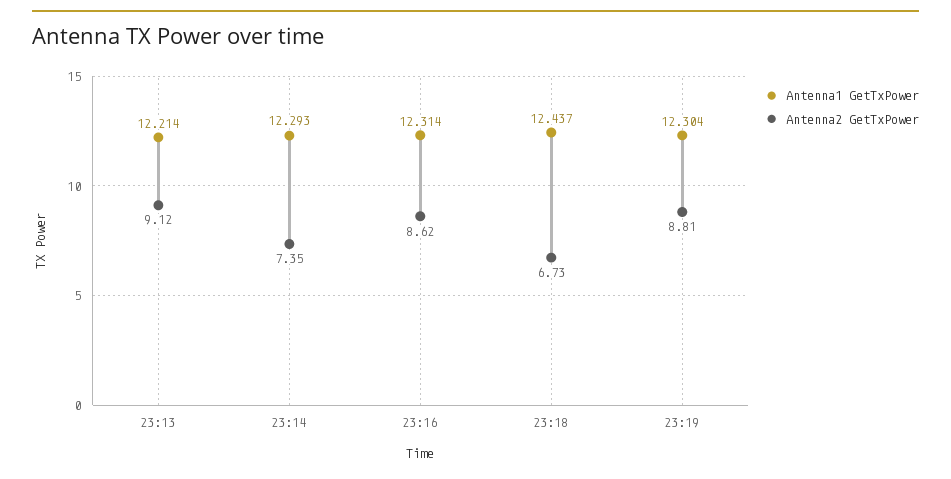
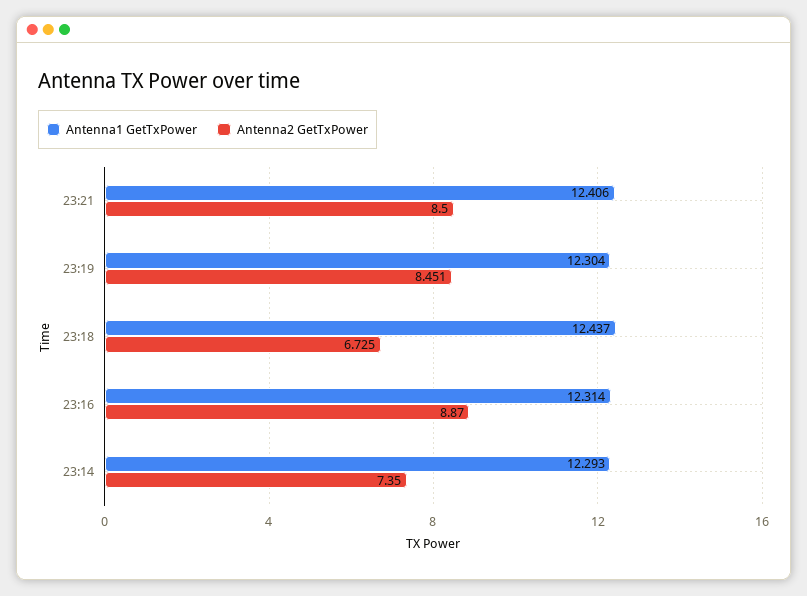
Antenna1 GetTxPower, 23:13: 12.214 -> none
Antenna2 GetTxPower, 23:13: 9.12 -> none
Antenna2 GetTxPower, 23:16: 8.62 -> 8.87
Antenna2 GetTxPower, 23:19: 8.81 -> 8.451
Antenna1 GetTxPower, 23:21: none -> 12.406
Antenna2 GetTxPower, 23:21: none -> 8.5

